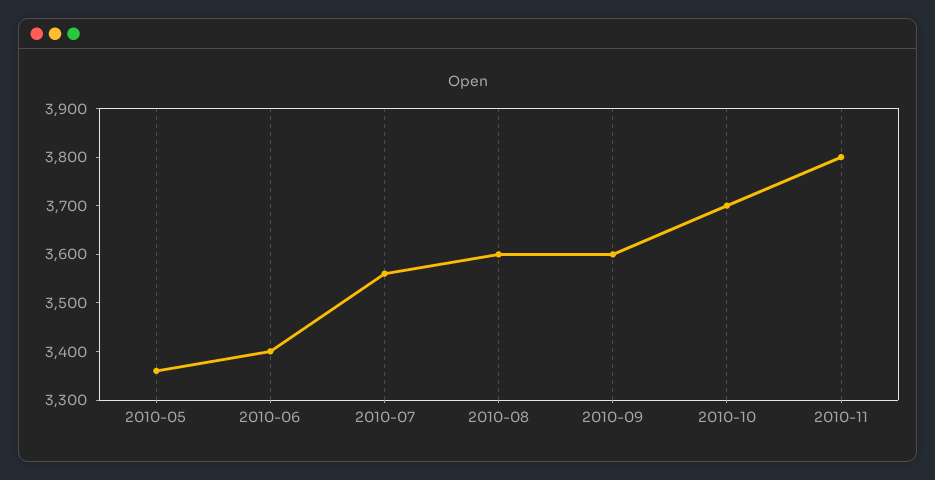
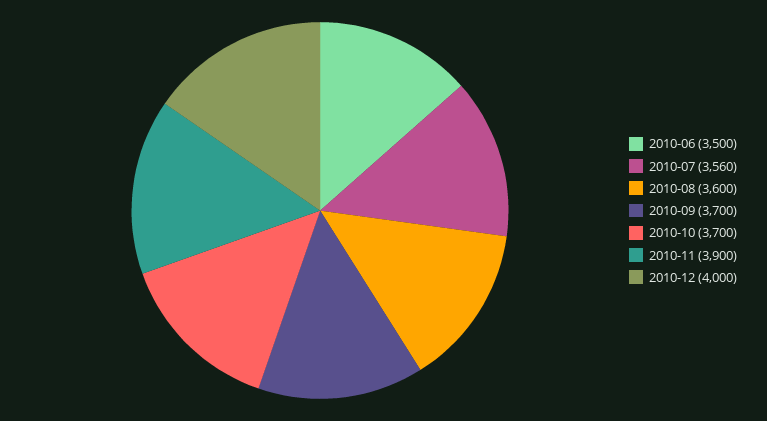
2010-05: 3360 -> none
2010-06: 3400 -> 3500
2010-09: 3600 -> 3700
2010-11: 3800 -> 3900
2010-12: none -> 4000

